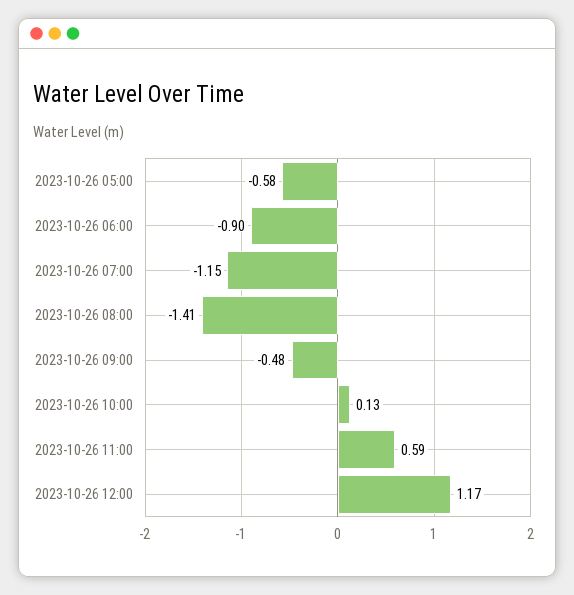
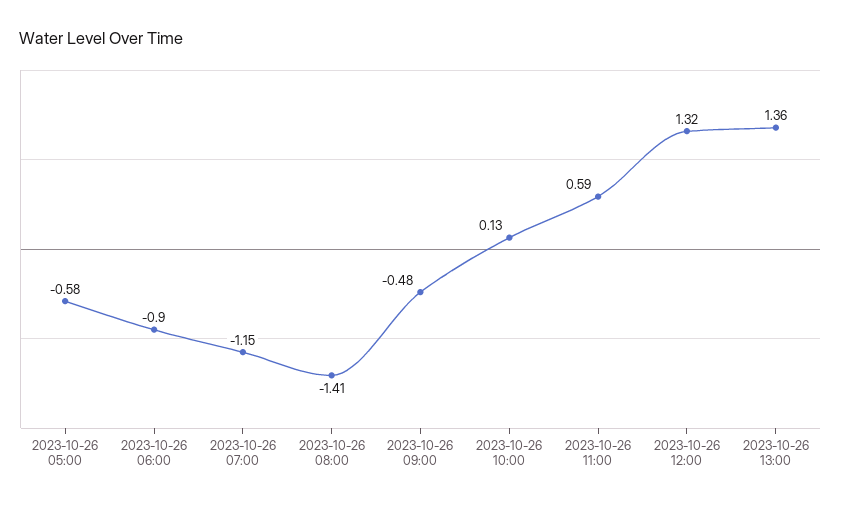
2023-10-26 12:00: 1.17 -> 1.32
2023-10-26 13:00: none -> 1.36

